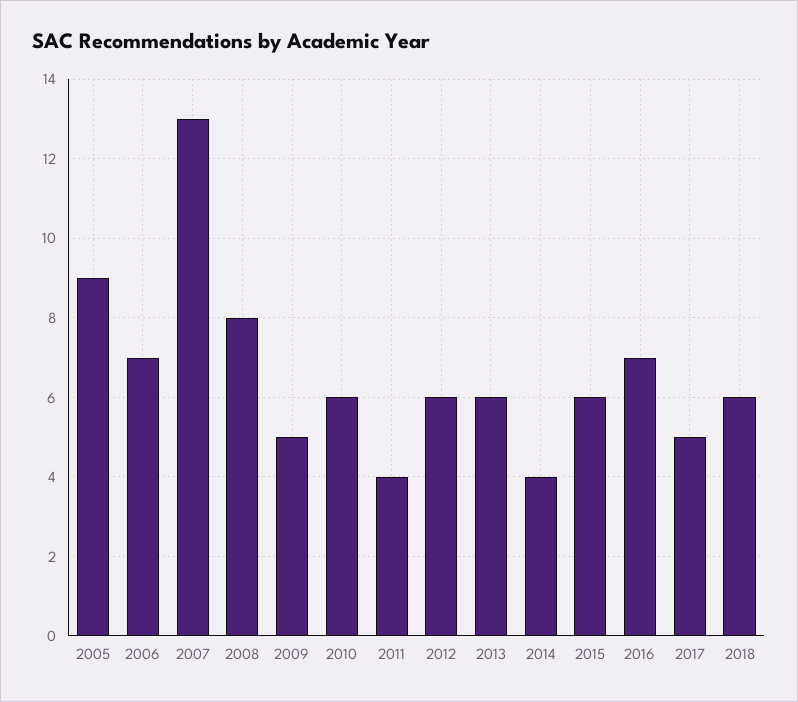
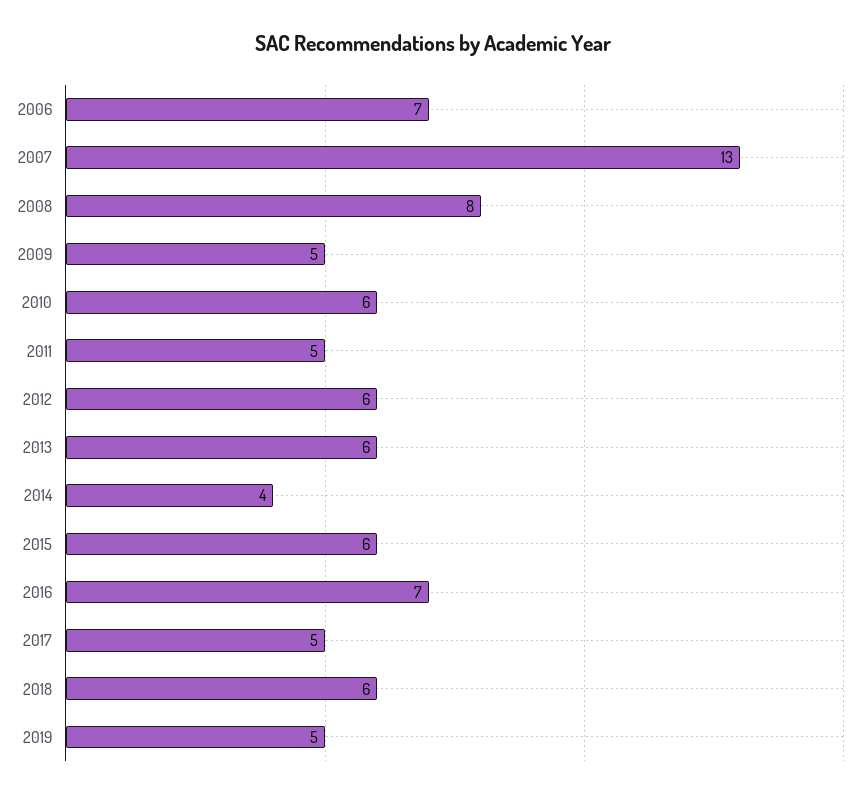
2005: 9 -> none
2011: 4 -> 5
2019: none -> 5

